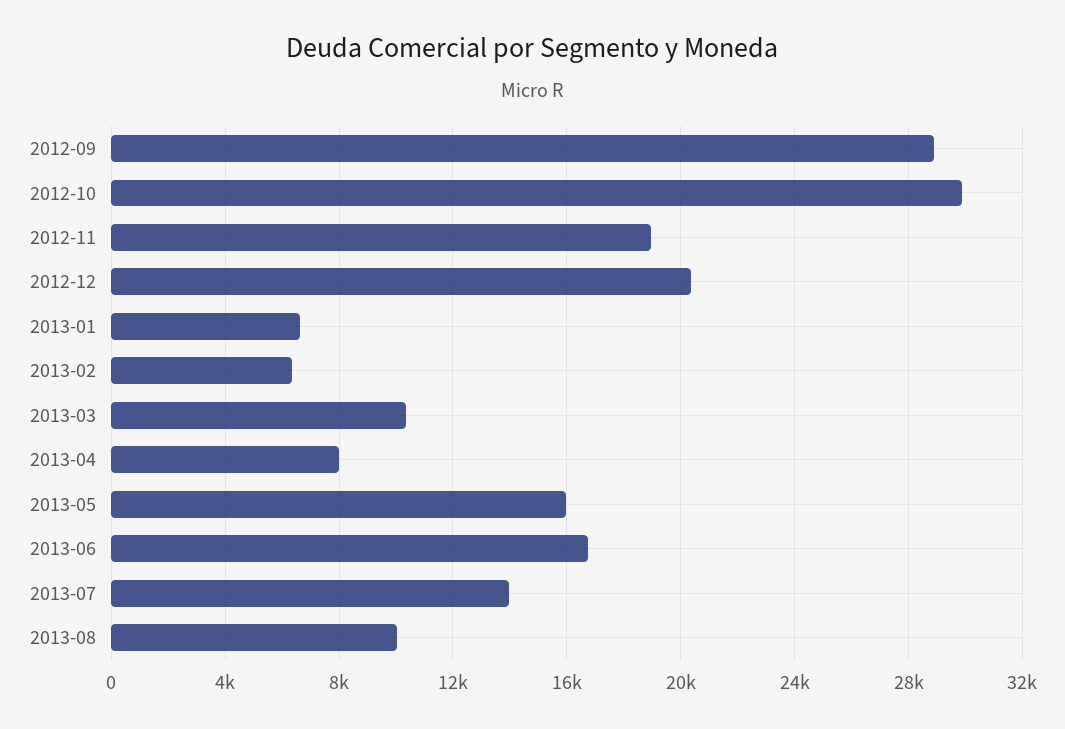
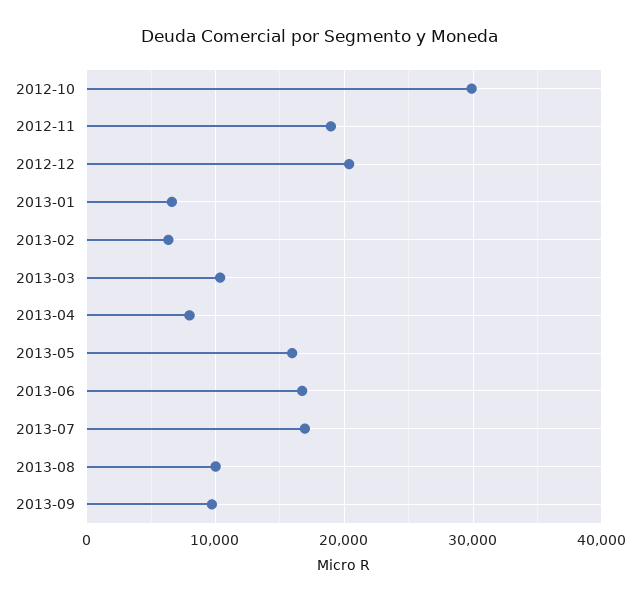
2012-09: 29000 -> none
2013-07: 14000 -> 17000
2013-09: none -> 10000

